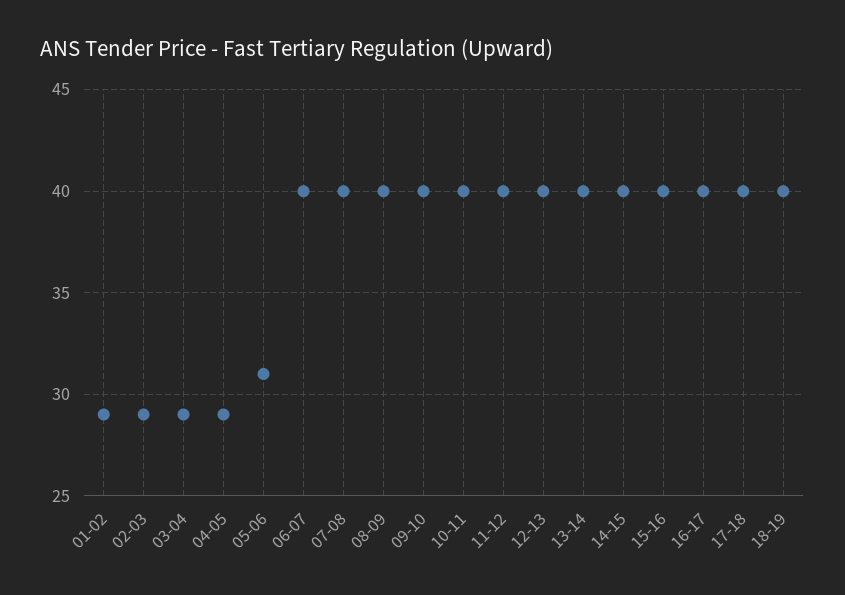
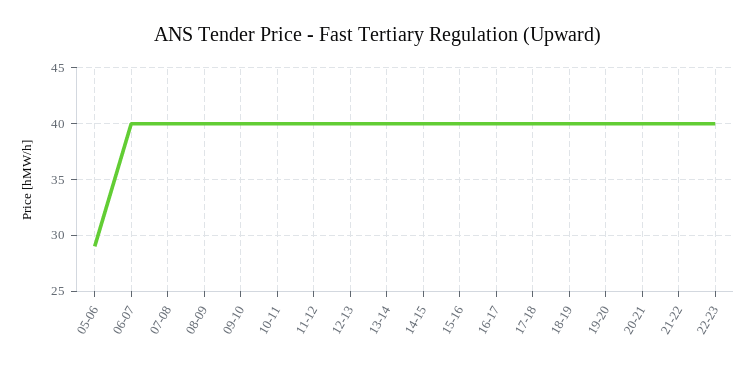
01-02: 29 -> none
02-03: 29 -> none
03-04: 29 -> none
04-05: 29 -> none
05-06: 31 -> 29
19-20: none -> 40
20-21: none -> 40
21-22: none -> 40
22-23: none -> 40

